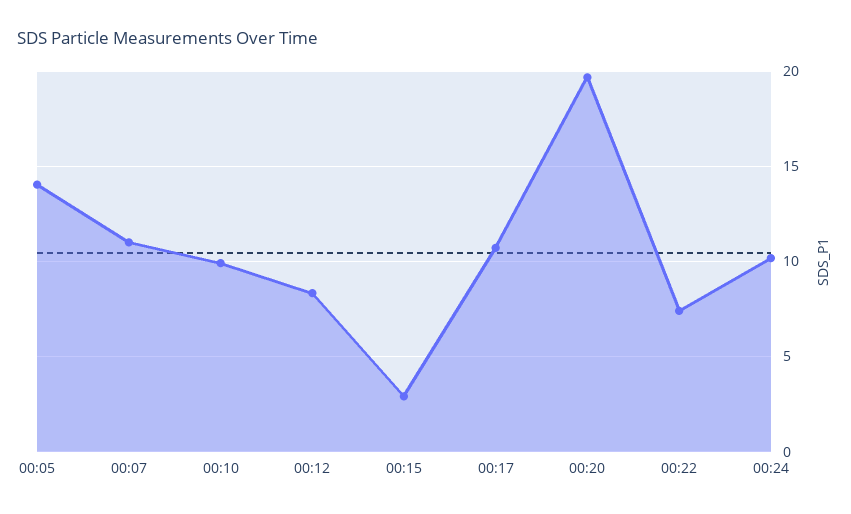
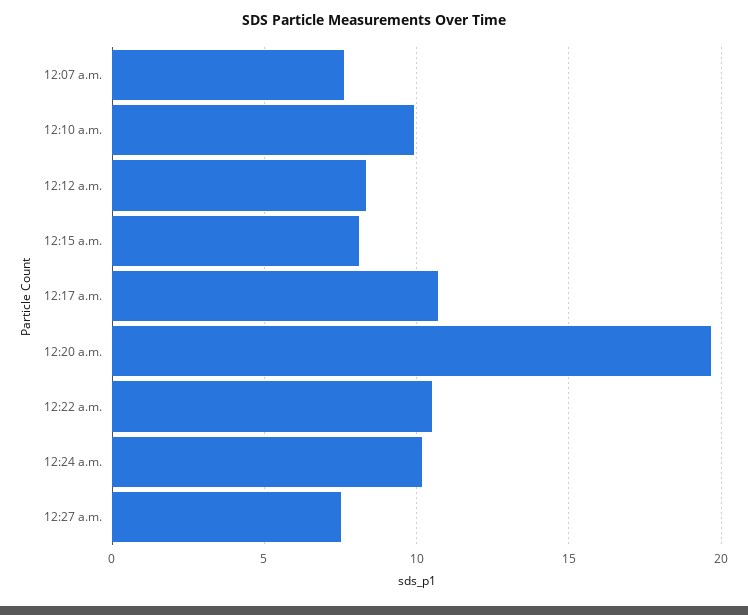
00:05: 14 -> none
00:07: 11 -> 7.5
00:15: 3 -> 8
00:22: 7.5 -> 10.5
12:27 a.m.: none -> 7.5

